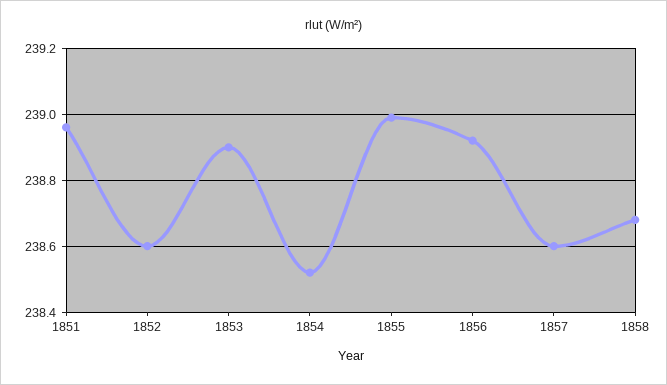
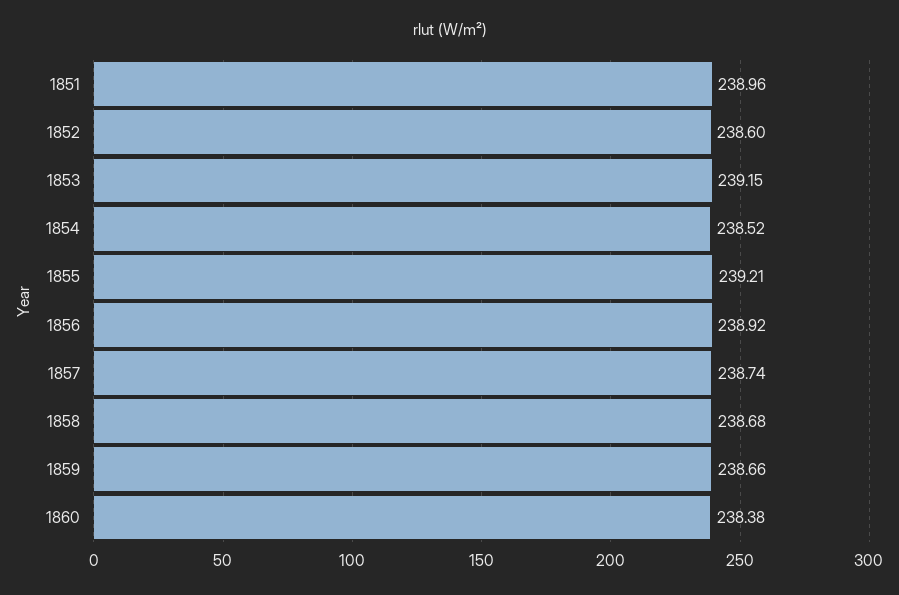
1853: 238.9 -> 239.15
1855: 239 -> 239.21
1857: 238.6 -> 238.74
1859: none -> 238.66
1860: none -> 238.38

